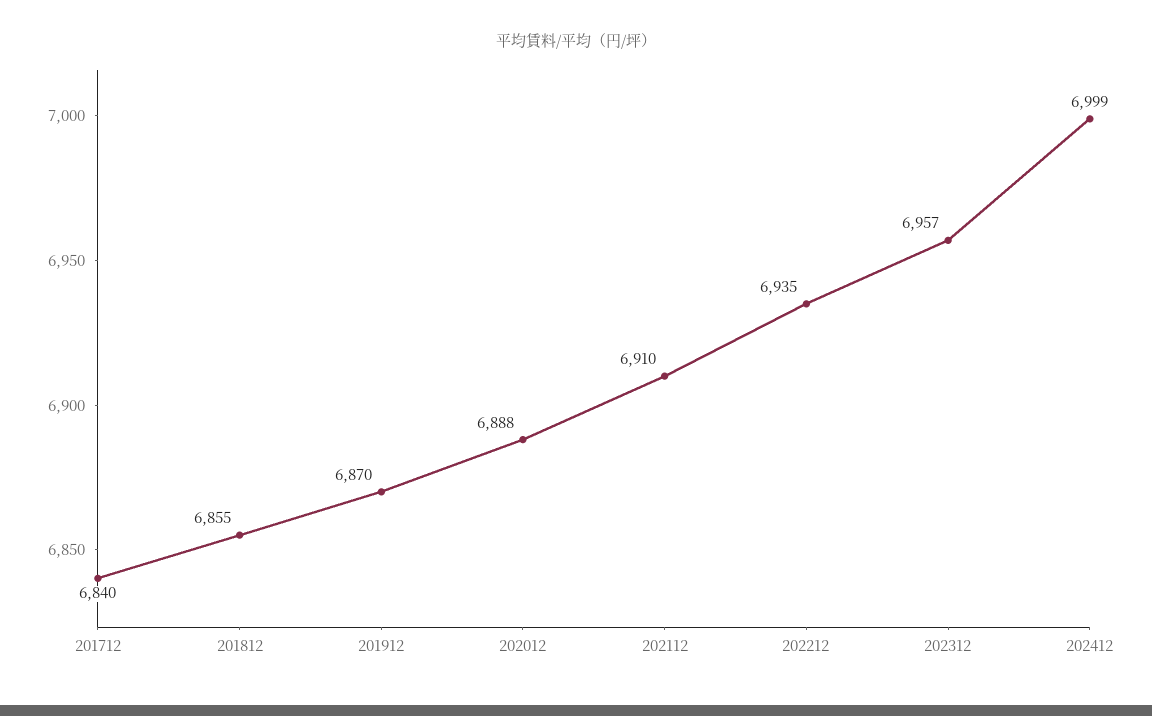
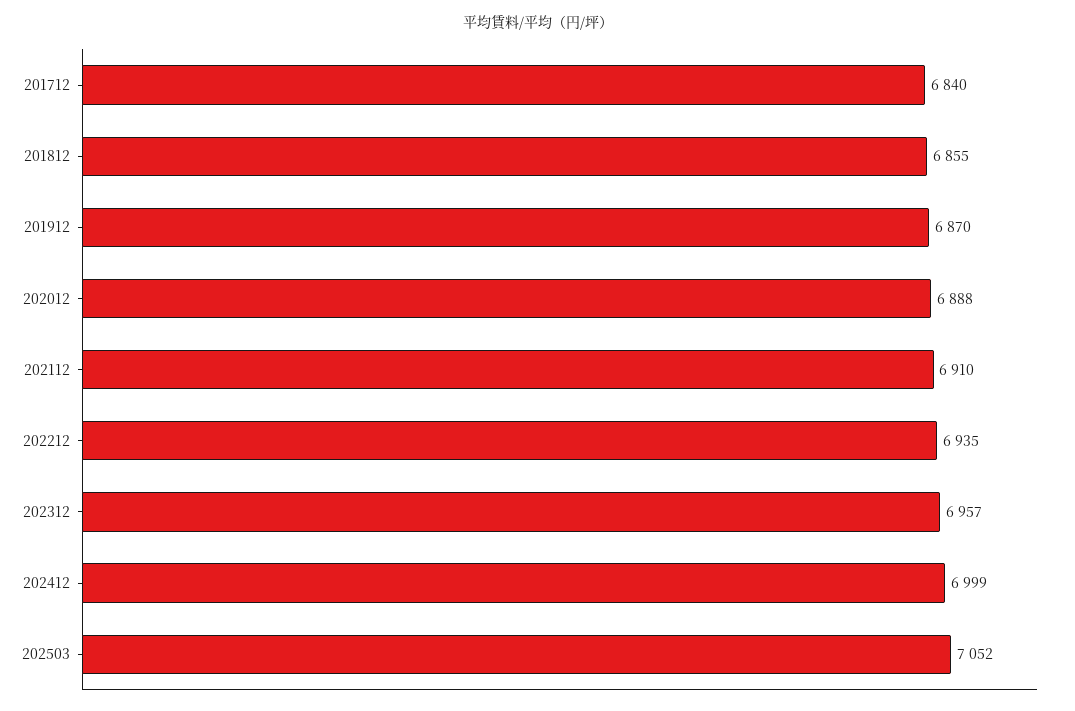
202503: none -> 7052

